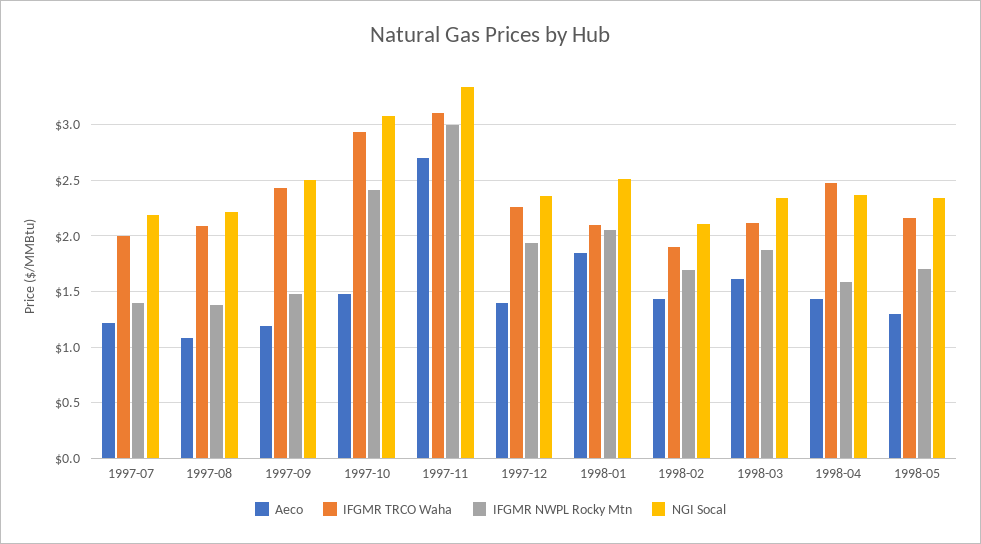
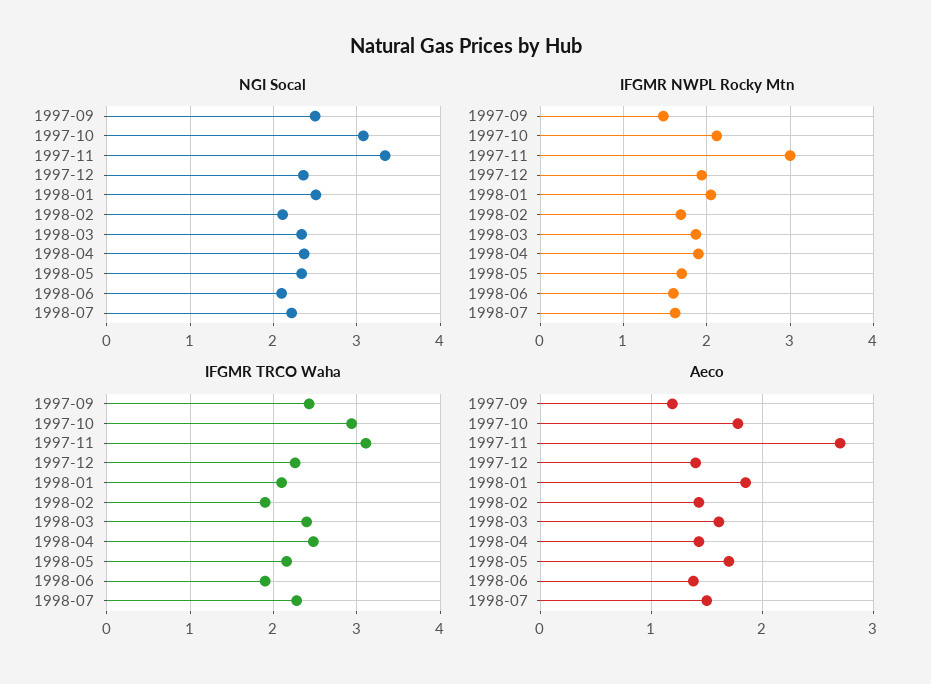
Aeco, 1997-07: 1.2 -> none
IFGMR TRCO Waha, 1997-07: 2 -> none
IFGMR NWPL Rocky Mtn, 1997-07: 1.4 -> none
NGI Socal, 1997-07: 2.2 -> none
Aeco, 1997-08: 1.1 -> none
IFGMR TRCO Waha, 1997-08: 2.1 -> none
IFGMR NWPL Rocky Mtn, 1997-08: 1.4 -> none
NGI Socal, 1997-08: 2.2 -> none
Aeco, 1997-10: 1.5 -> 1.8
IFGMR NWPL Rocky Mtn, 1997-10: 2.4 -> 2.1
IFGMR TRCO Waha, 1998-03: 2.1 -> 2.4
IFGMR NWPL Rocky Mtn, 1998-04: 1.6 -> 1.9
Aeco, 1998-05: 1.3 -> 1.7
NGI Socal, 1998-06: none -> 2.1
NGI Socal, 1998-07: none -> 2.2
IFGMR NWPL Rocky Mtn, 1998-06: none -> 1.6
IFGMR NWPL Rocky Mtn, 1998-07: none -> 1.6
IFGMR TRCO Waha, 1998-06: none -> 1.9
IFGMR TRCO Waha, 1998-07: none -> 2.3
Aeco, 1998-06: none -> 1.4
Aeco, 1998-07: none -> 1.5

